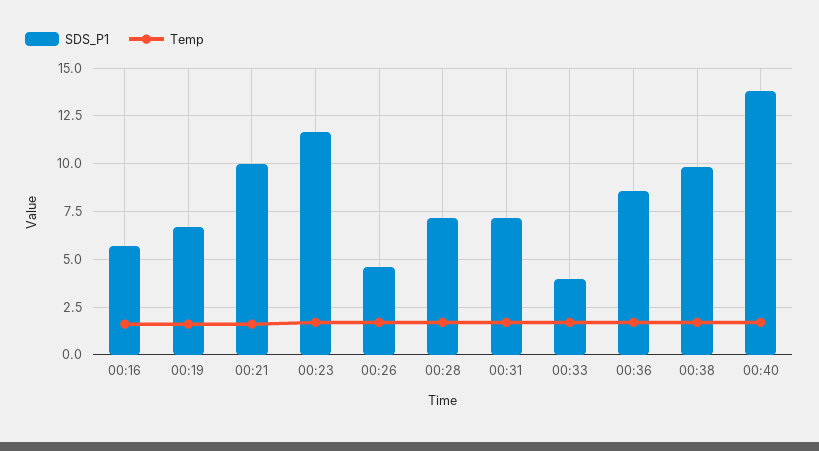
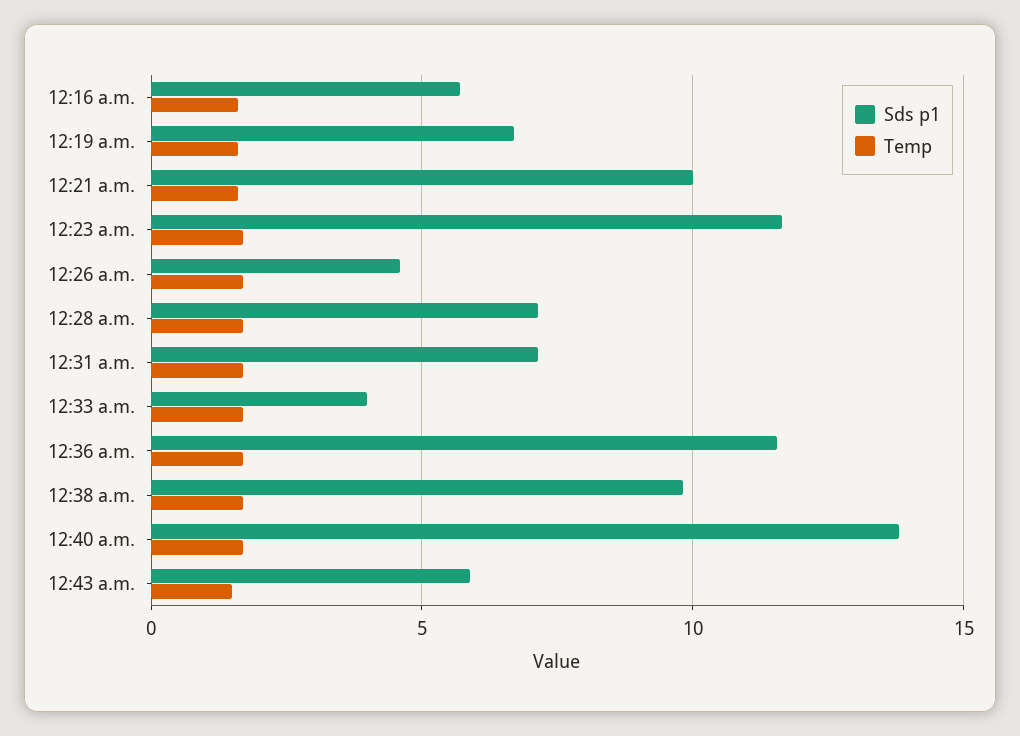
SDS_P1, 00:36: 8.5 -> 11.5
SDS_P1, 12:43 a.m.: none -> 6
Temp, 12:43 a.m.: none -> 1.5

